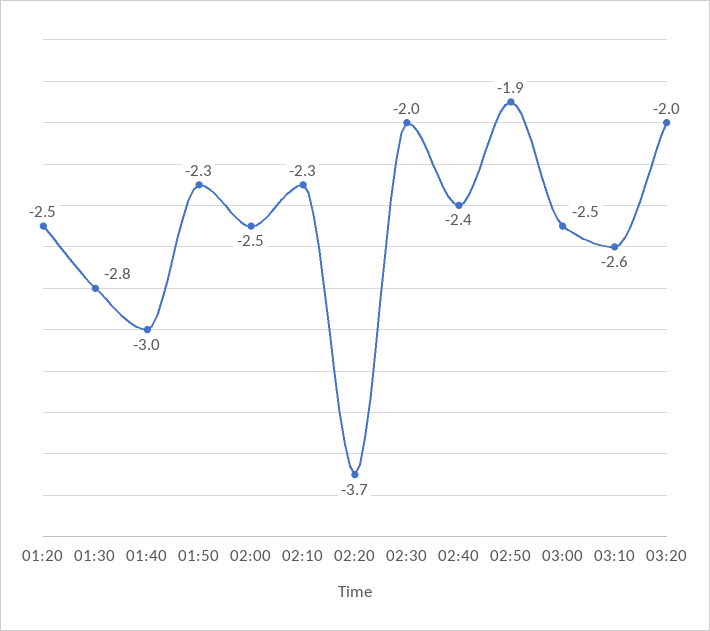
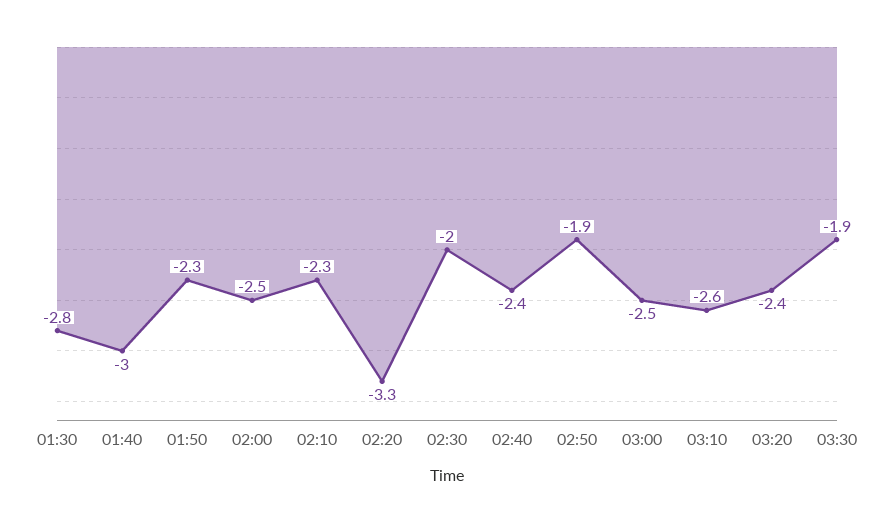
01:20: -2.5 -> none
02:20: -3.7 -> -3.3
03:20: -2 -> -2.4
03:30: none -> -1.9

